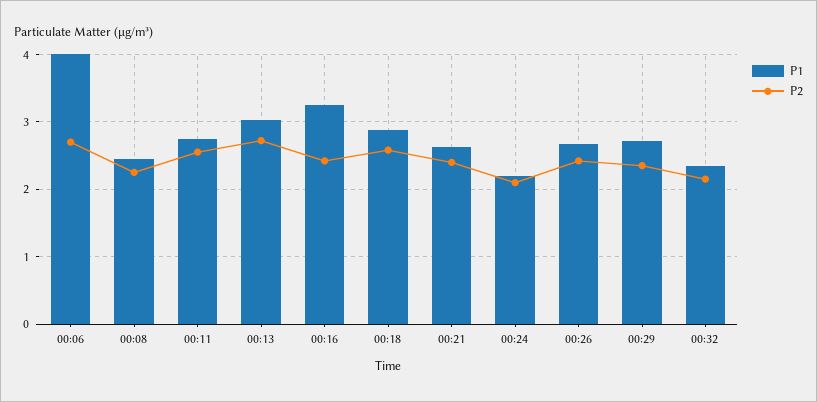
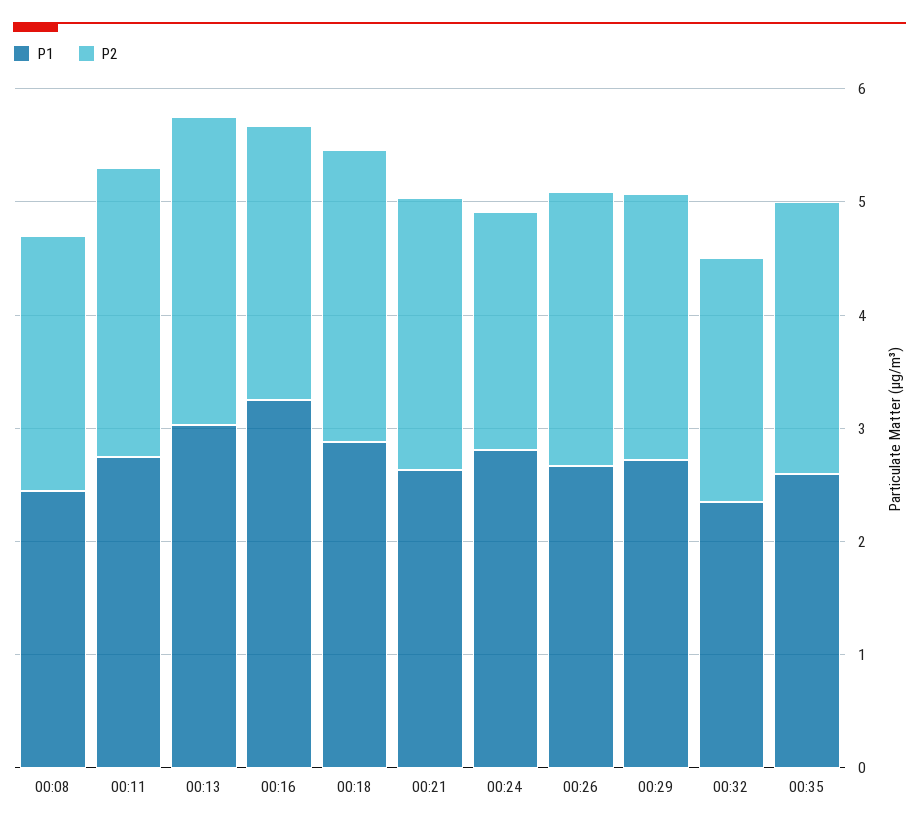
P1, 00:06: 4 -> none
P2, 00:06: 2.7 -> none
P1, 00:24: 2.2 -> 2.8
P1, 00:35: none -> 2.6
P2, 00:35: none -> 2.4

